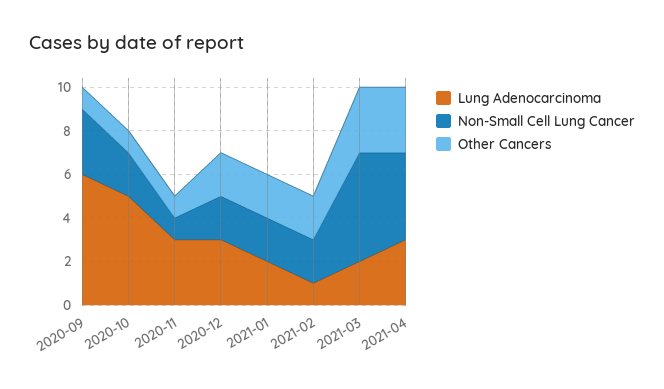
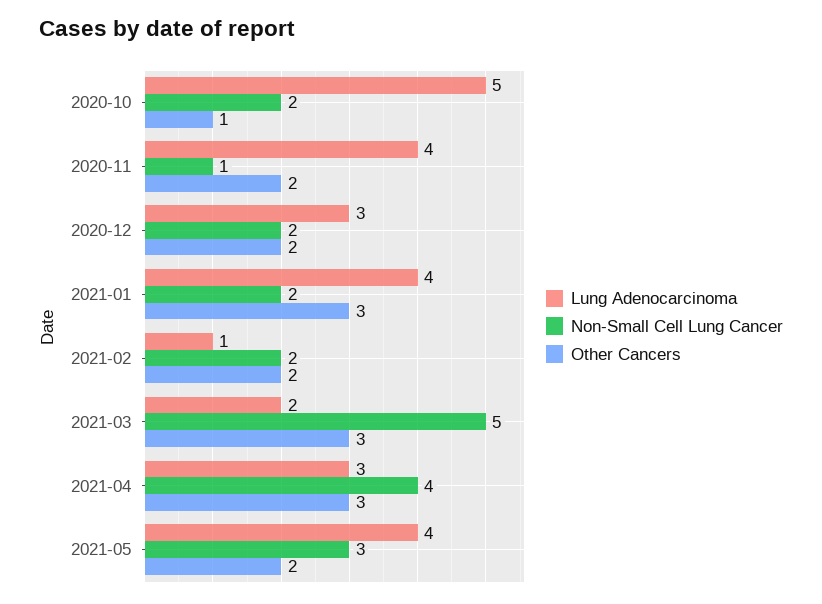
Lung Adenocarcinoma, 2020-09: 6 -> none
Non-Small Cell Lung Cancer, 2020-09: 3 -> none
Other Cancers, 2020-09: 1 -> none
Lung Adenocarcinoma, 2020-11: 3 -> 4
Other Cancers, 2020-11: 1 -> 2
Lung Adenocarcinoma, 2021-01: 2 -> 4
Other Cancers, 2021-01: 2 -> 3
Lung Adenocarcinoma, 2021-05: none -> 4
Non-Small Cell Lung Cancer, 2021-05: none -> 3
Other Cancers, 2021-05: none -> 2

